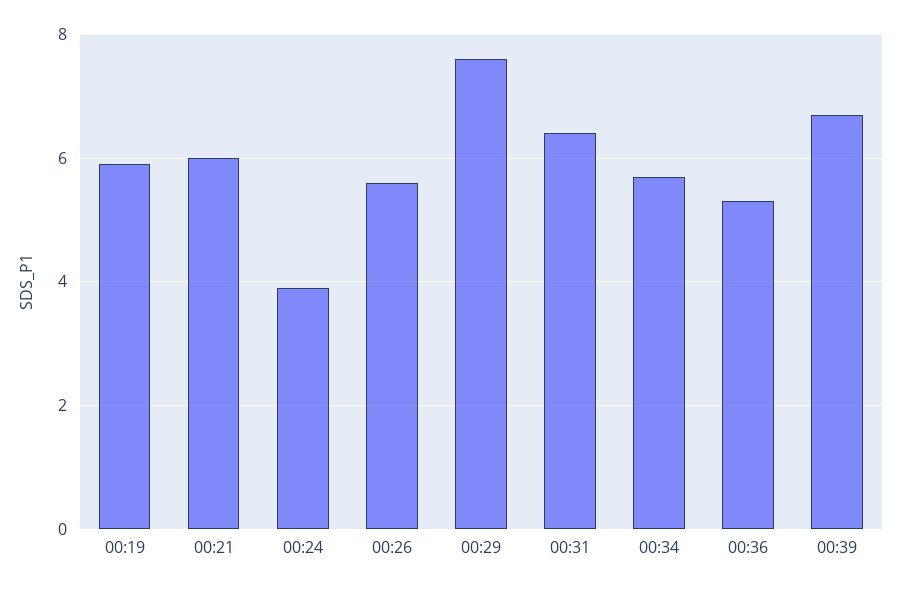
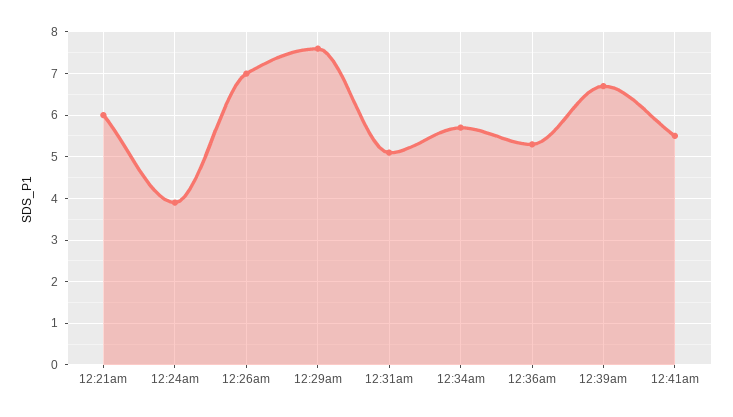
00:19: 6 -> none
00:26: 5.5 -> 7
00:31: 6.5 -> 5
12:41am: none -> 5.5

